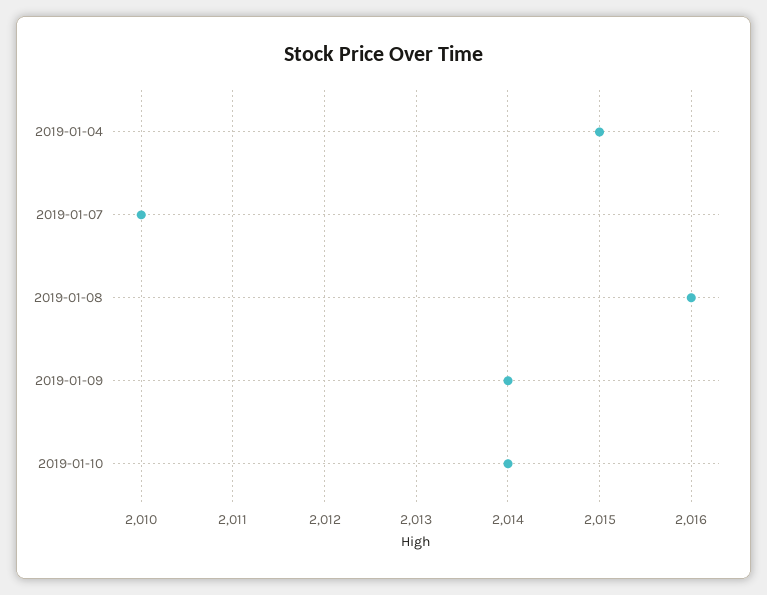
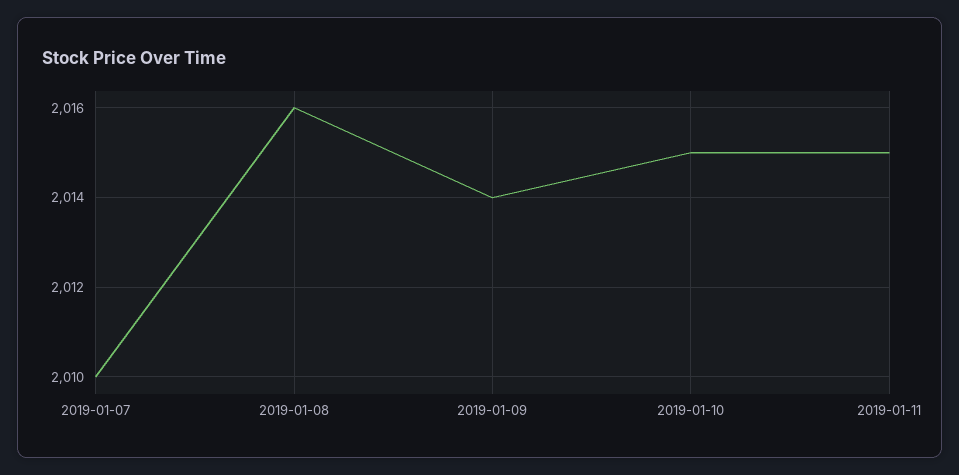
2019-01-04: 2015 -> none
2019-01-10: 2014 -> 2015
2019-01-11: none -> 2015

